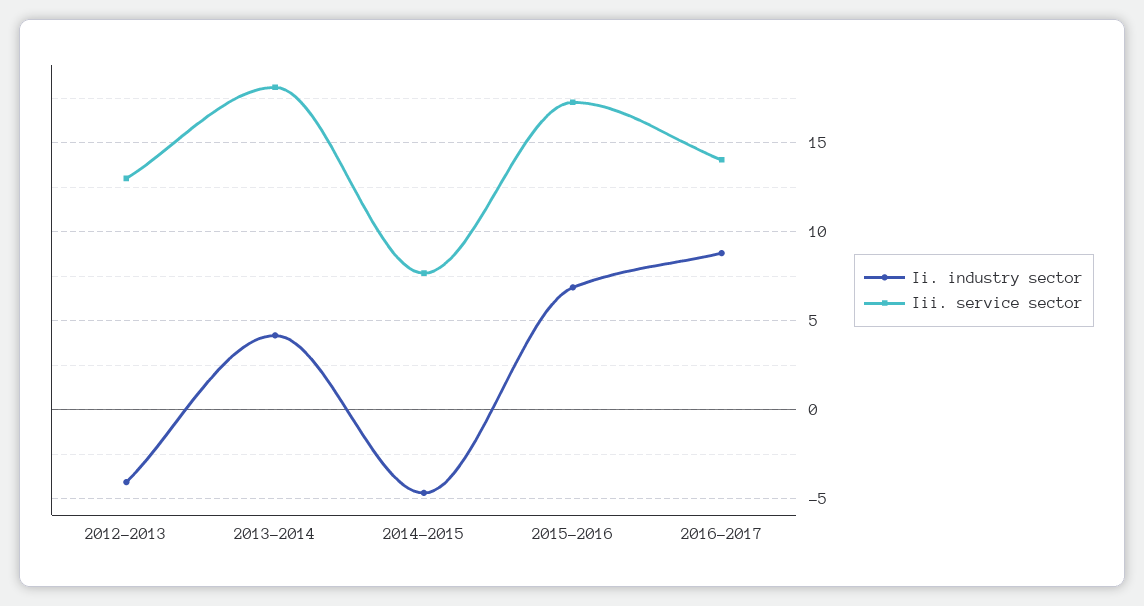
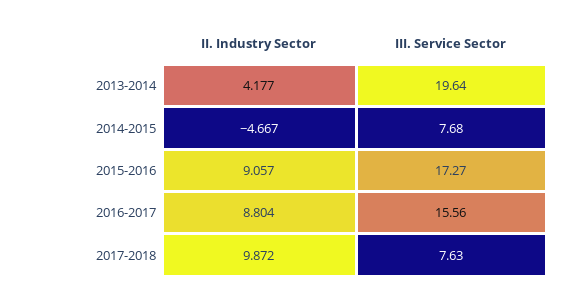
Ii. industry sector, 2012-2013: -4 -> none
Iii. service sector, 2012-2013: 13 -> none
Iii. service sector, 2013-2014: 18 -> 19.64
Ii. industry sector, 2015-2016: 7 -> 9.057
Iii. service sector, 2016-2017: 14 -> 15.56
Ii. industry sector, 2017-2018: none -> 9.872
Iii. service sector, 2017-2018: none -> 7.63

